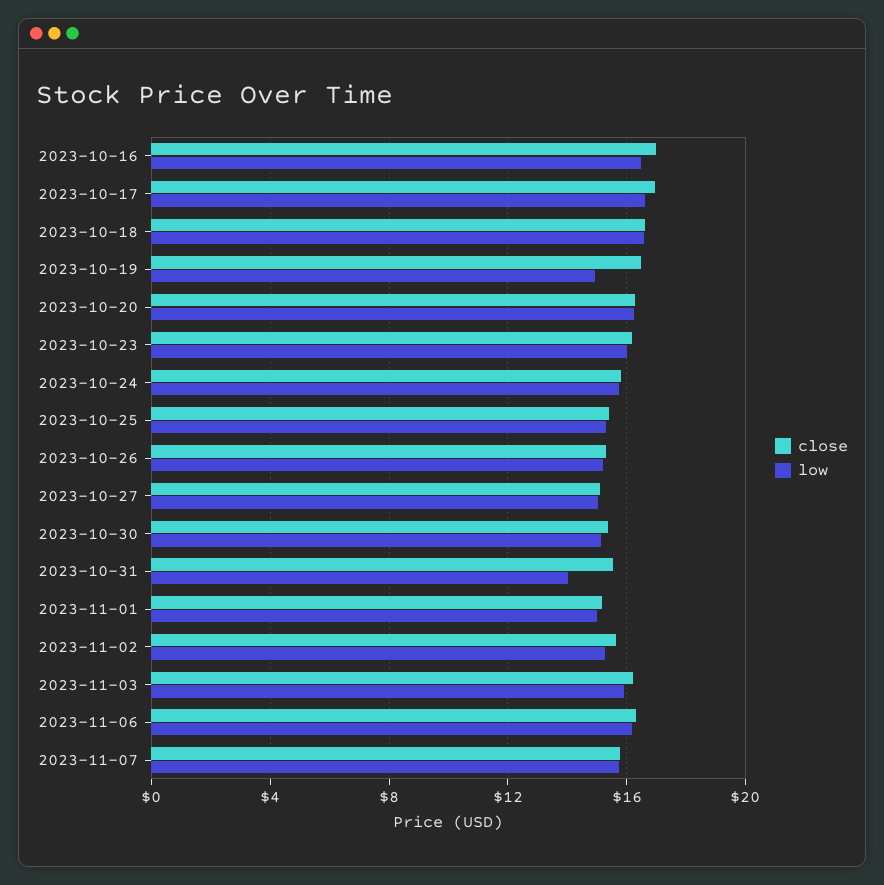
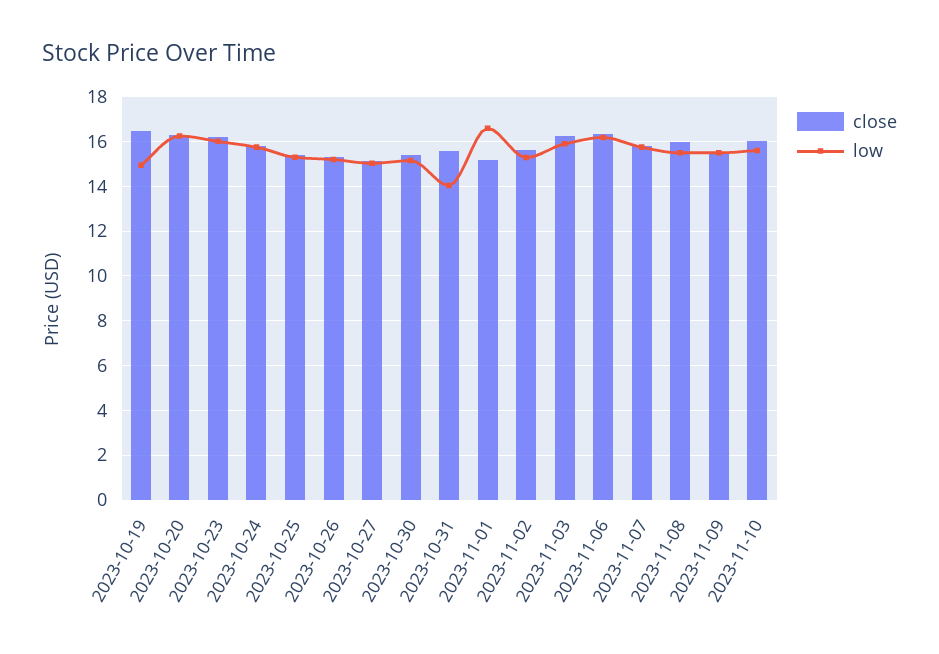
close, 2023-10-16: 17 -> none
low, 2023-10-16: 16.5 -> none
close, 2023-10-17: 17 -> none
low, 2023-10-17: 16.5 -> none
close, 2023-10-18: 16.5 -> none
low, 2023-10-18: 16.5 -> none
low, 2023-11-01: 15 -> 16.5
close, 2023-11-08: none -> 16
low, 2023-11-08: none -> 15.5
close, 2023-11-09: none -> 15.5
low, 2023-11-09: none -> 15.5
close, 2023-11-10: none -> 16
low, 2023-11-10: none -> 15.5

